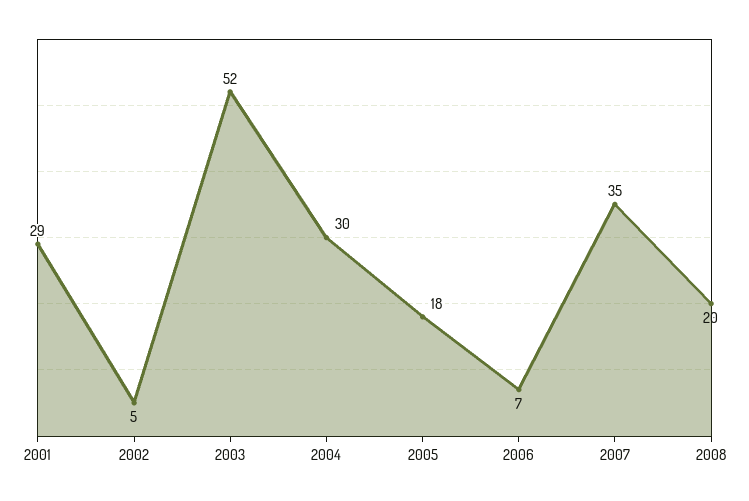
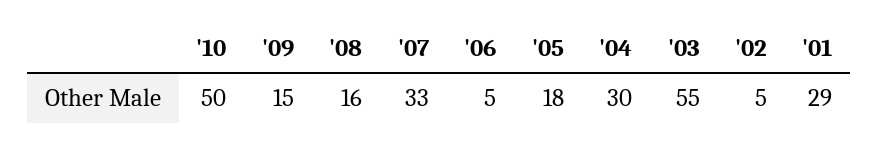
2003: 52 -> 55
2006: 7 -> 5
2007: 35 -> 33
2008: 20 -> 16
'10: none -> 50
'09: none -> 15

